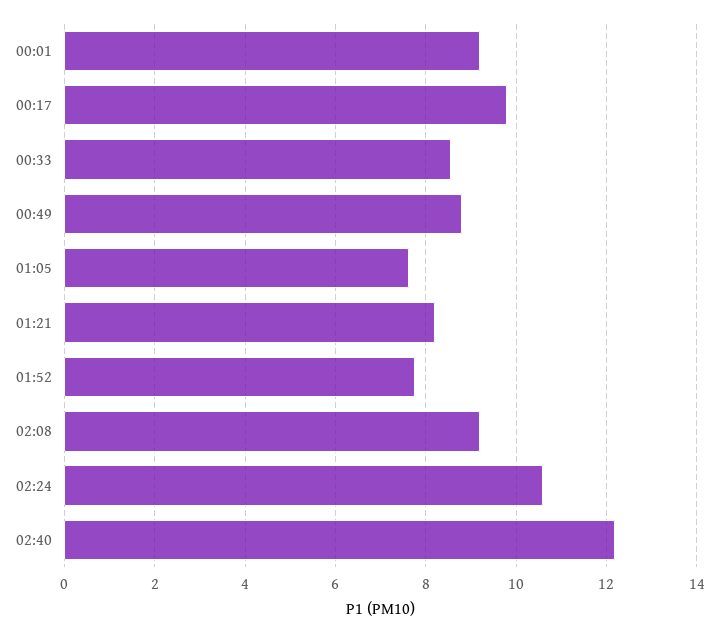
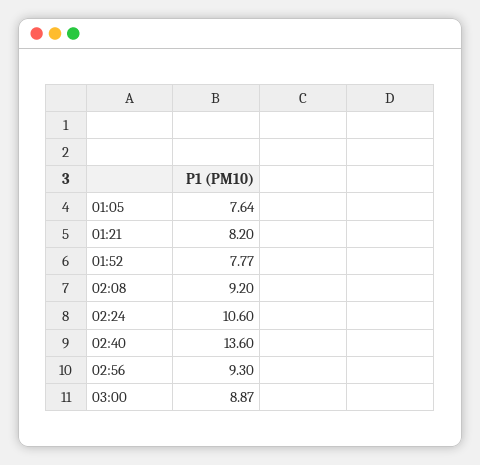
00:01: 9.2 -> none
00:17: 9.8 -> none
00:33: 8.6 -> none
00:49: 8.8 -> none
02:40: 12.2 -> 13.6
02:56: none -> 9.3
03:00: none -> 8.87

